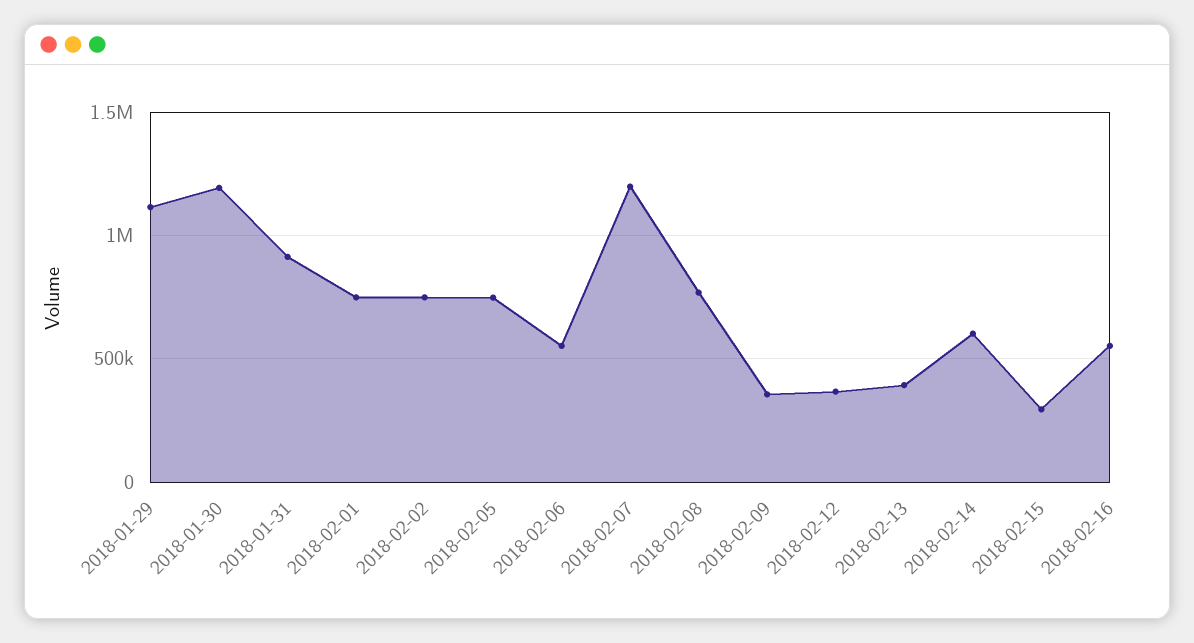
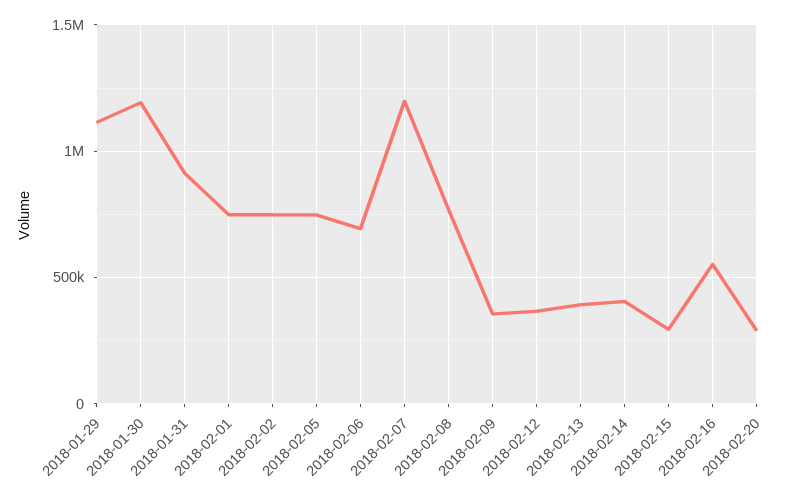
2018-02-06: 550000 -> 700000
2018-02-14: 600000 -> 400000
2018-02-20: none -> 300000

